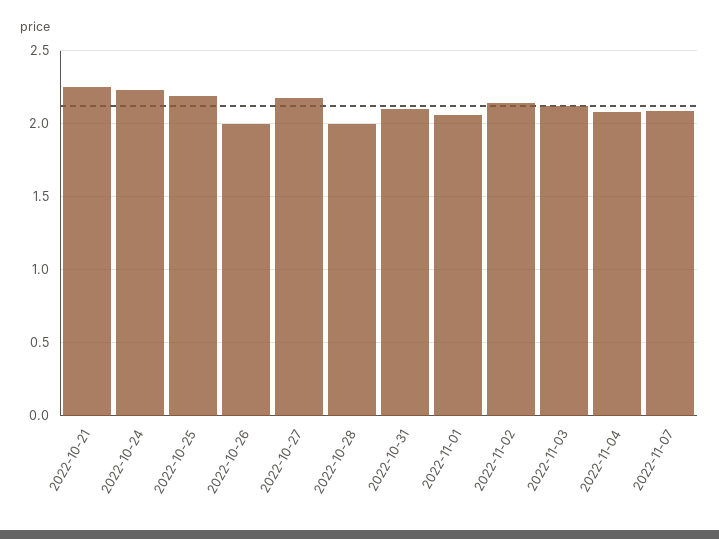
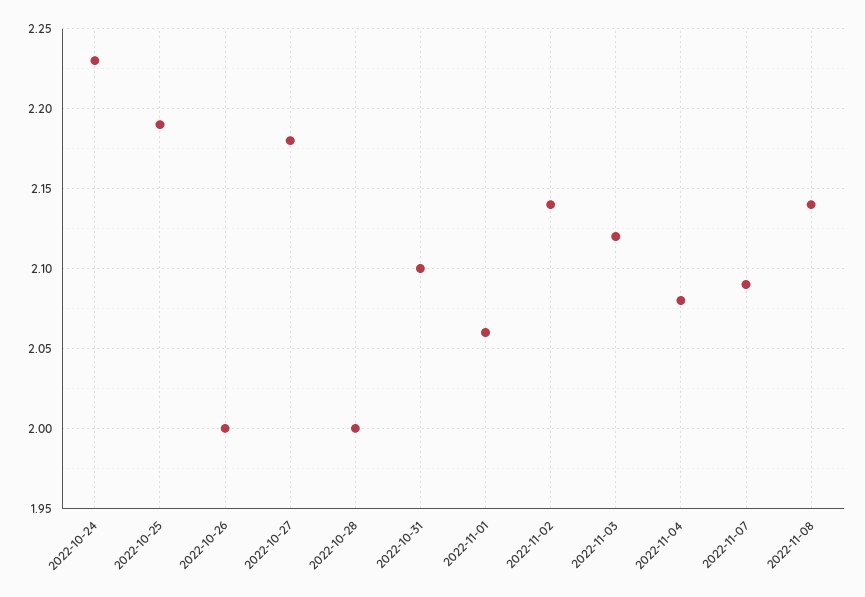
2022-10-21: 2.25 -> none
2022-11-08: none -> 2.14

